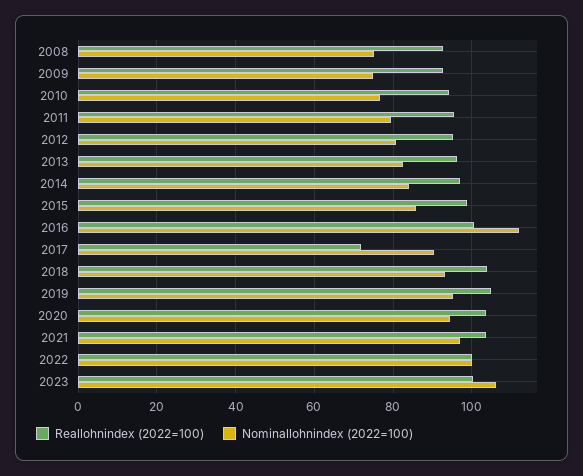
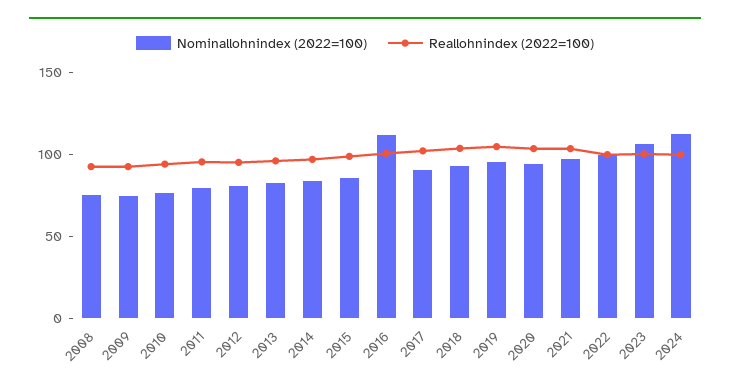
Reallohnindex (2022=100), 2017: 72 -> 100
Nominallohnindex (2022=100), 2024: none -> 110
Reallohnindex (2022=100), 2024: none -> 100

